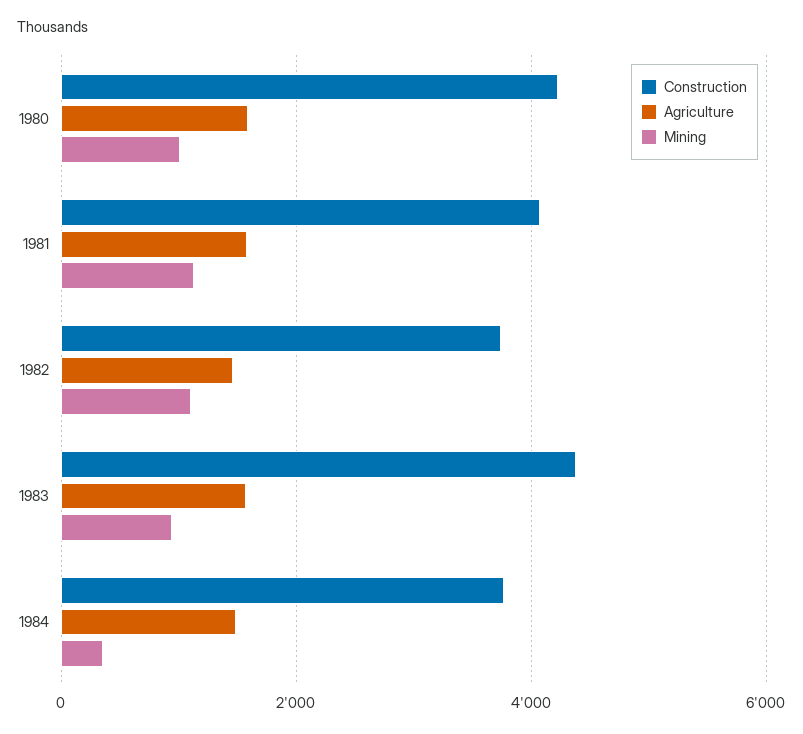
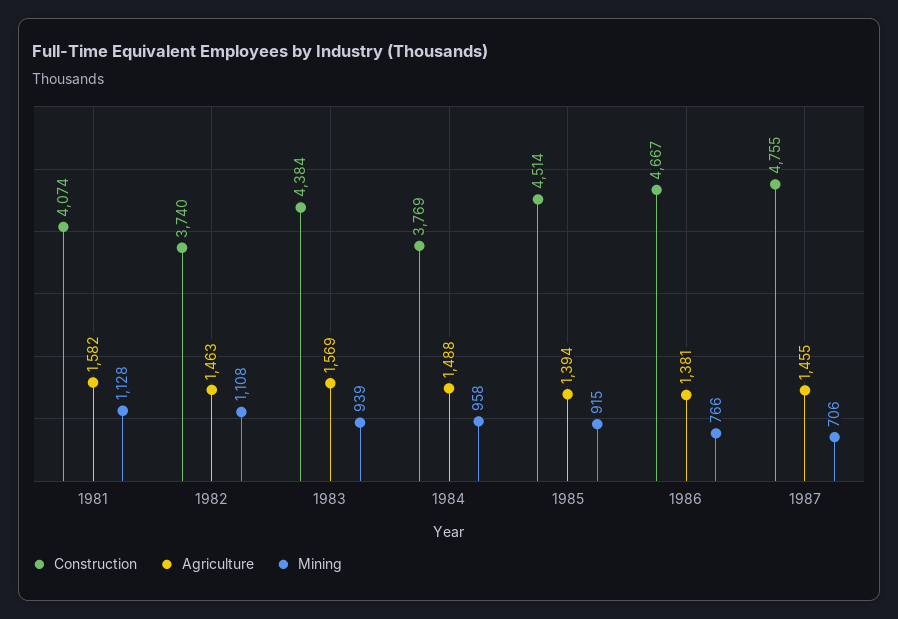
Construction, 1980: 4200 -> none
Agriculture, 1980: 1600 -> none
Mining, 1980: 1000 -> none
Mining, 1984: 400 -> 958
Construction, 1985: none -> 4514
Agriculture, 1985: none -> 1394
Mining, 1985: none -> 915
Construction, 1986: none -> 4667
Agriculture, 1986: none -> 1381
Mining, 1986: none -> 766
Construction, 1987: none -> 4755
Agriculture, 1987: none -> 1455
Mining, 1987: none -> 706

